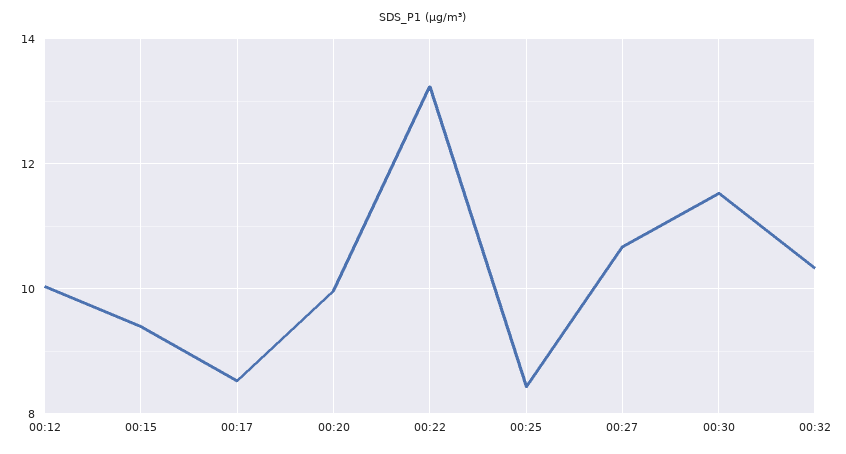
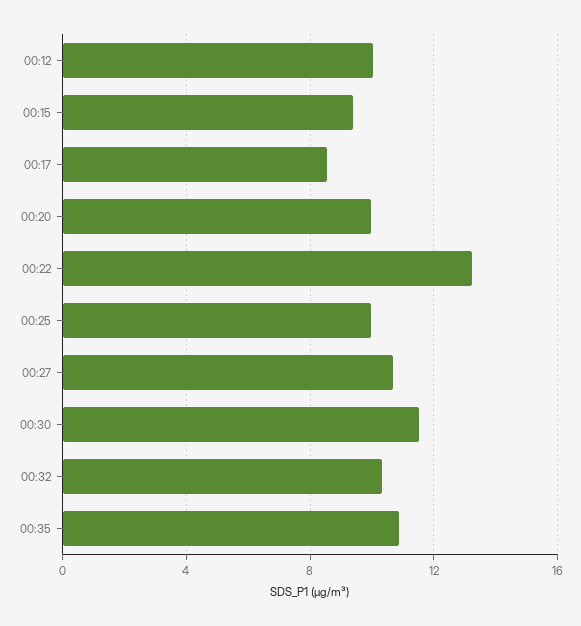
00:25: 8.4 -> 10
00:35: none -> 11

